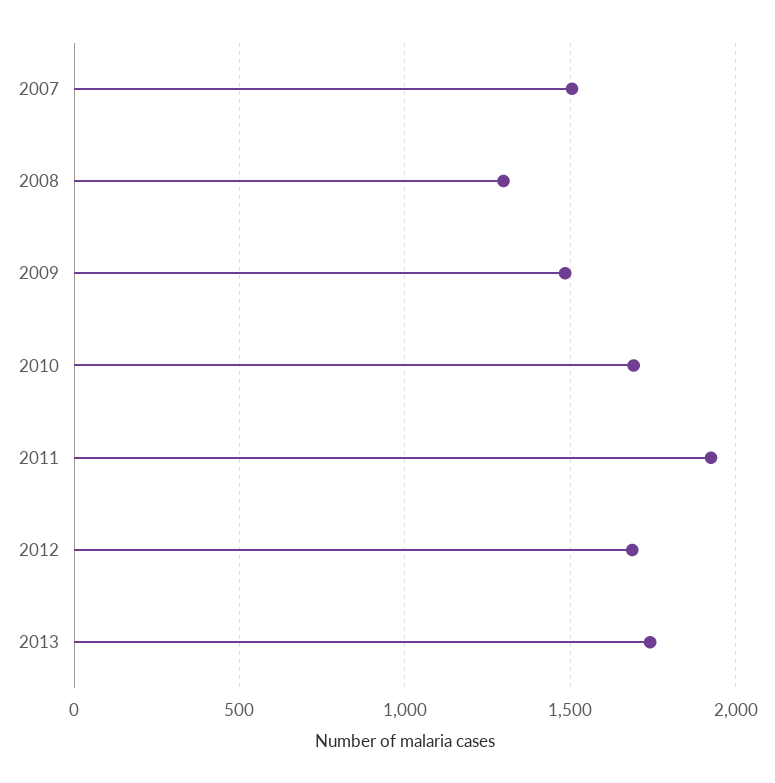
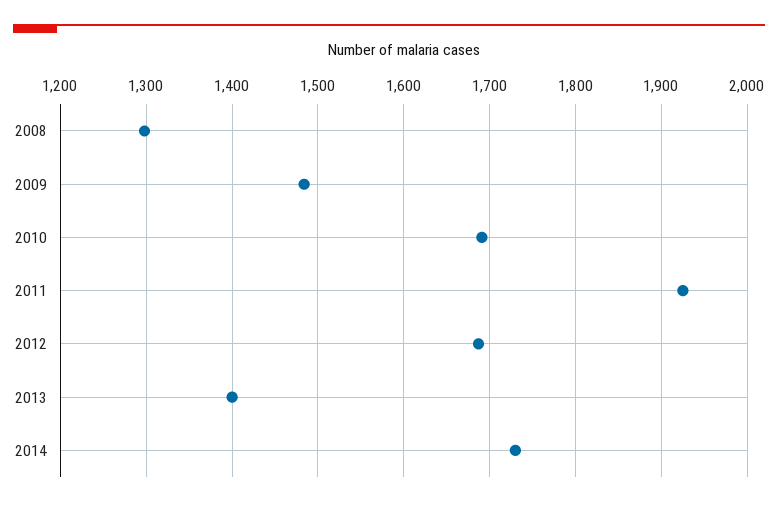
2007: 1500 -> none
2013: 1750 -> 1400
2014: none -> 1730

